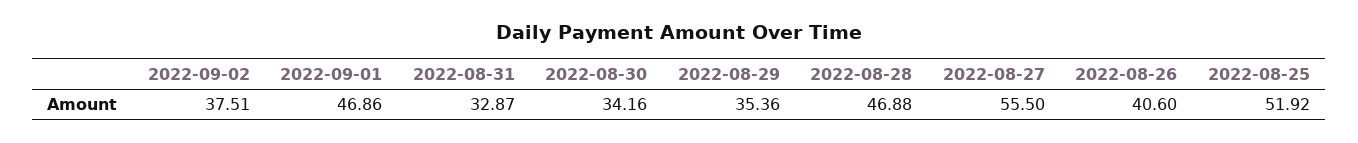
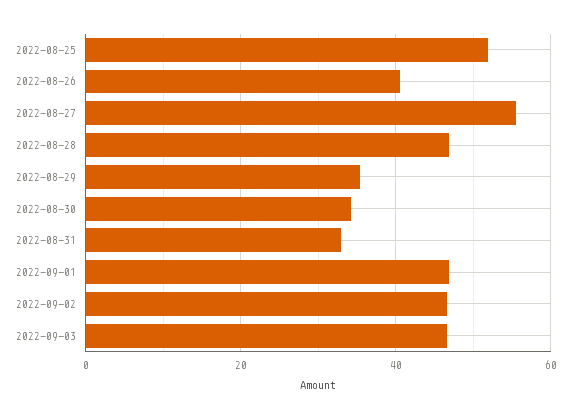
2022-09-02: 37.51 -> 46
2022-09-03: none -> 46

